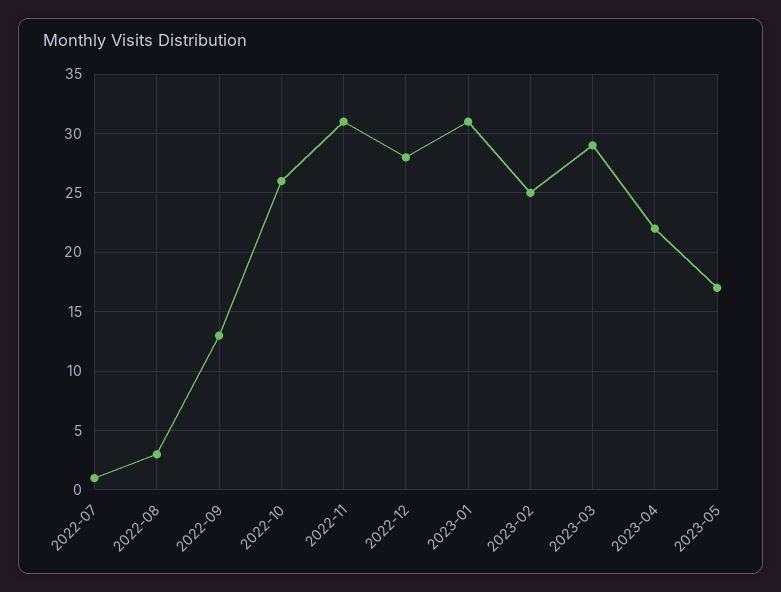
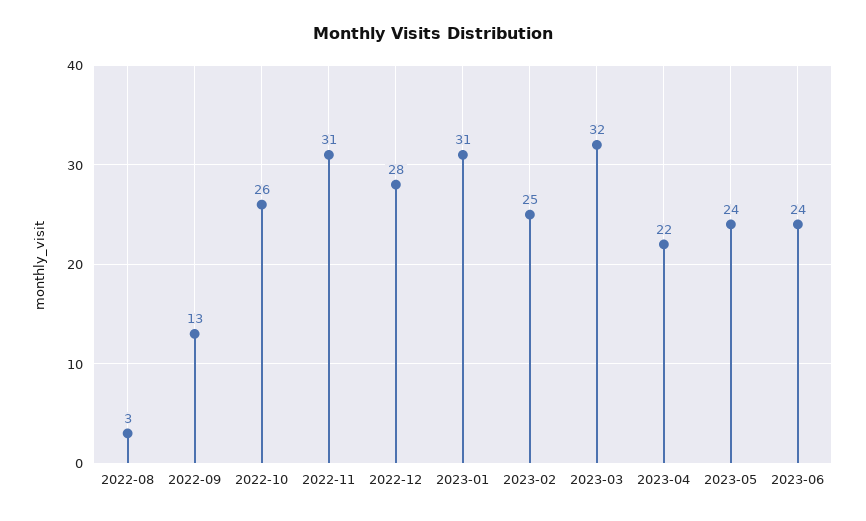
2022-07: 1 -> none
2023-03: 29 -> 32
2023-05: 17 -> 24
2023-06: none -> 24

